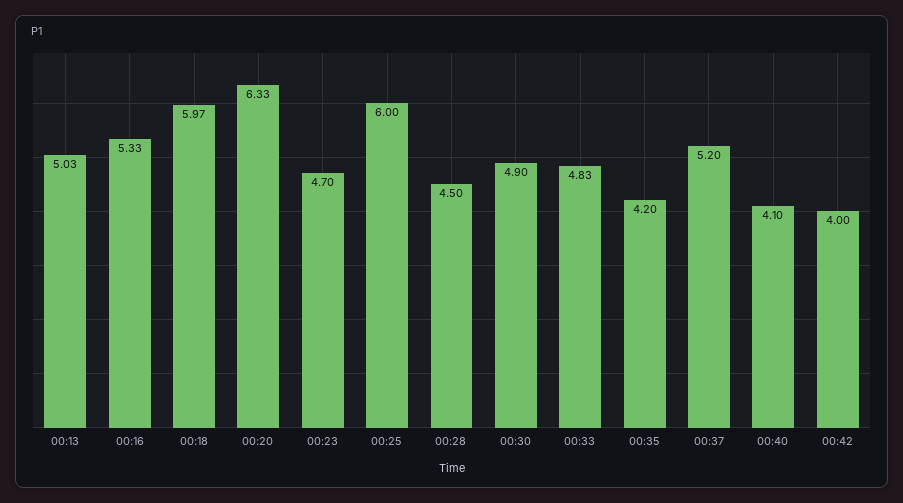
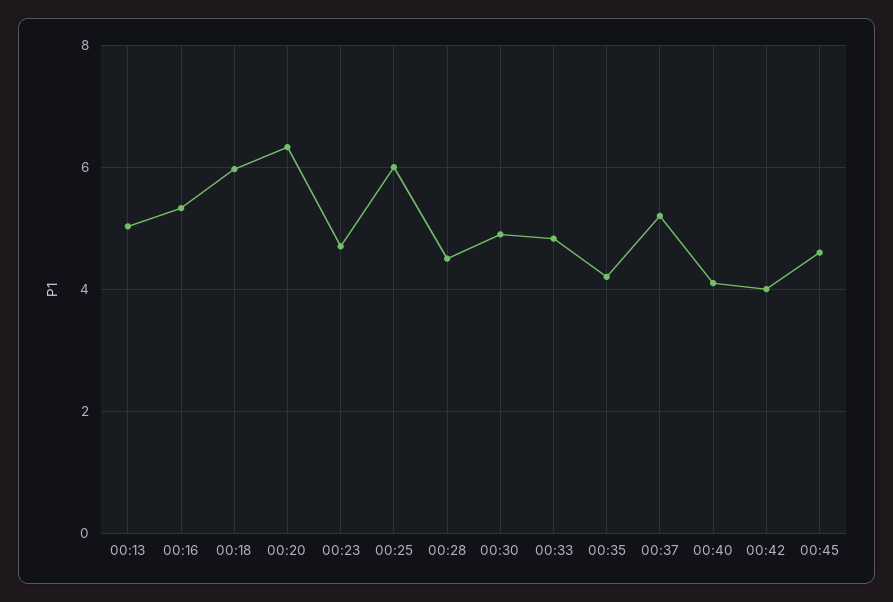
00:45: none -> 4.6

